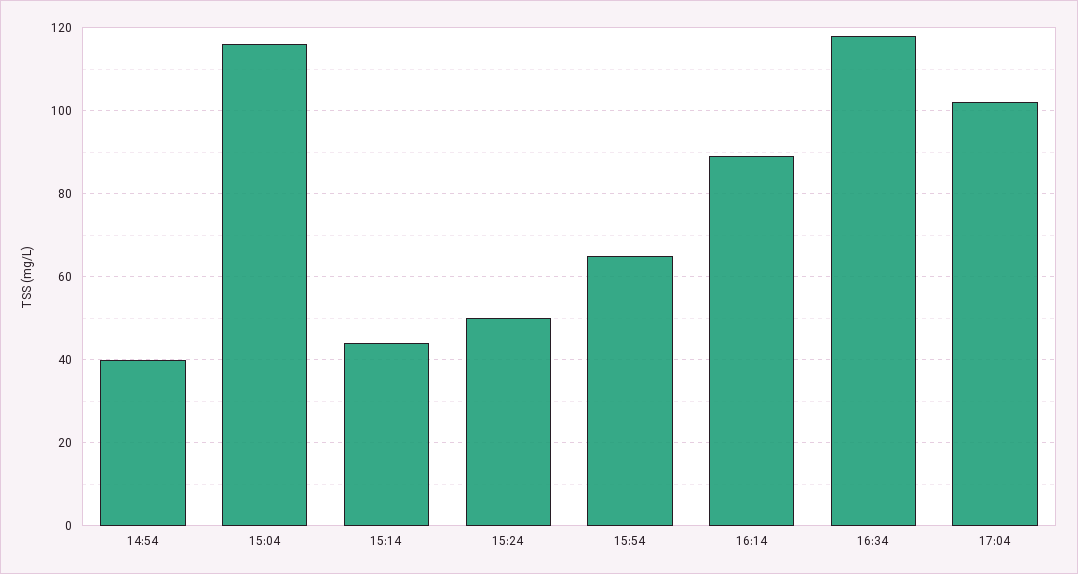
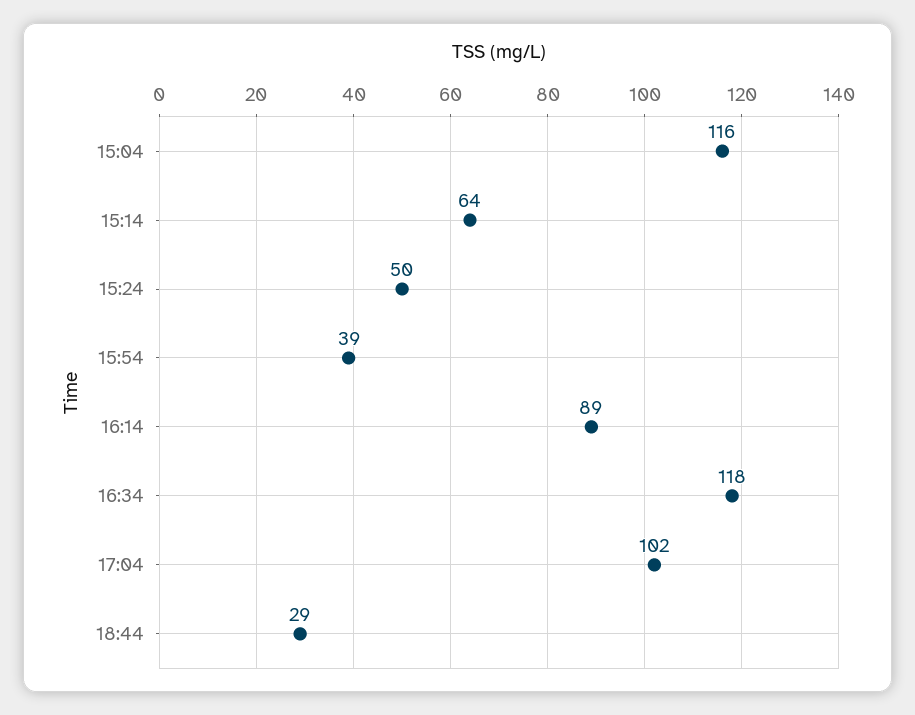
14:54: 40 -> none
15:14: 45 -> 64
15:54: 65 -> 39
18:44: none -> 29

